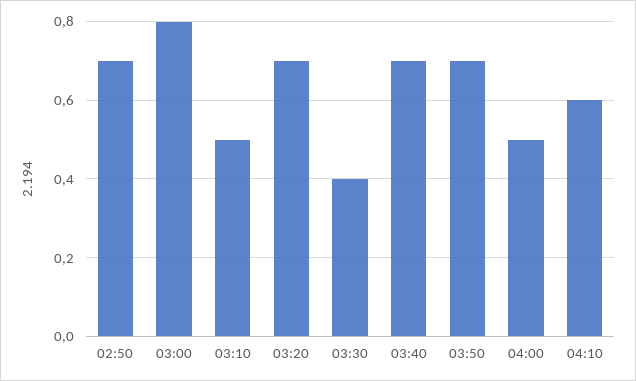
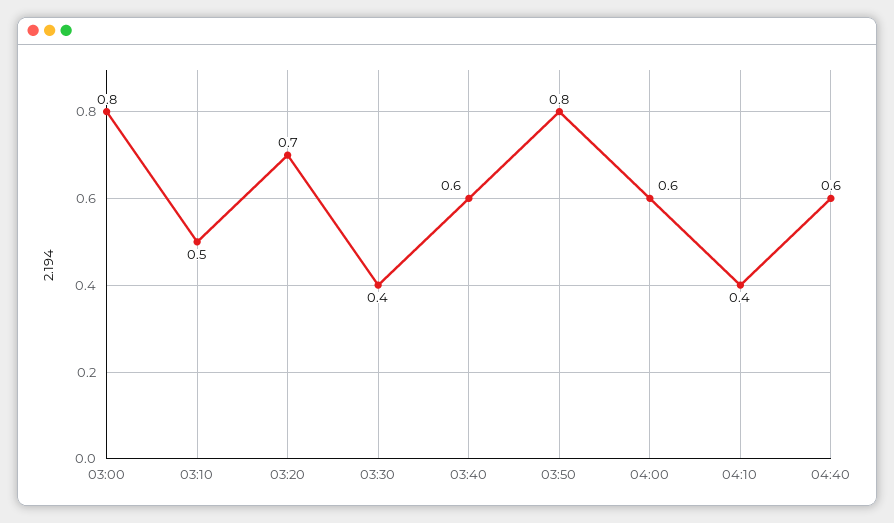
02:50: 0.7 -> none
03:40: 0.7 -> 0.6
03:50: 0.7 -> 0.8
04:00: 0.5 -> 0.6
04:10: 0.6 -> 0.4
04:40: none -> 0.6

